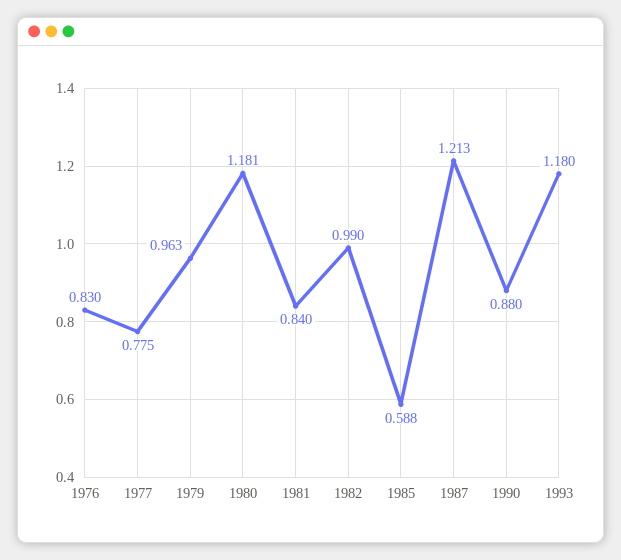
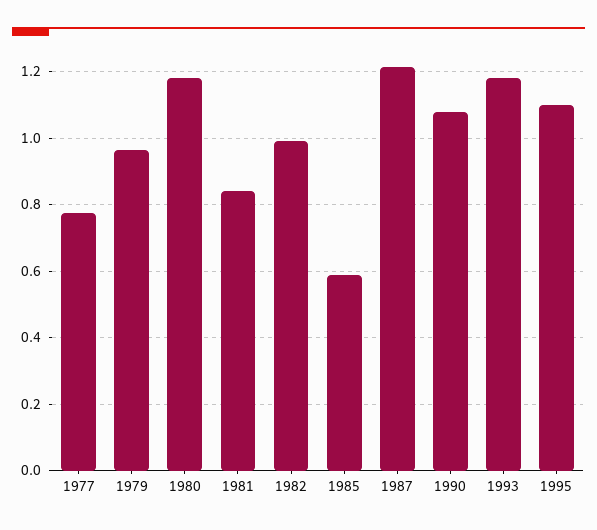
1976: 0.83 -> none
1990: 0.88 -> 1.08
1995: none -> 1.1

